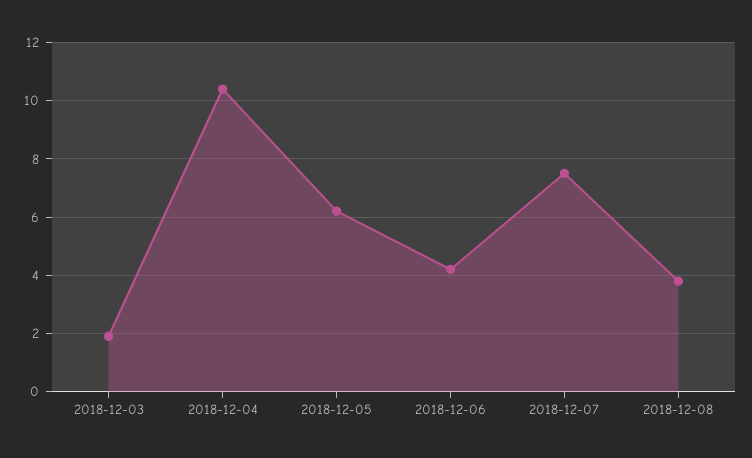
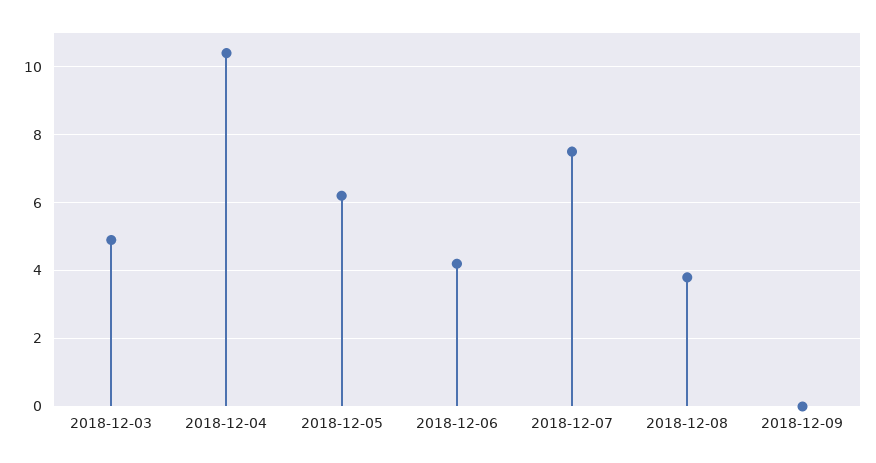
2018-12-03: 2 -> 5
2018-12-09: none -> 0

